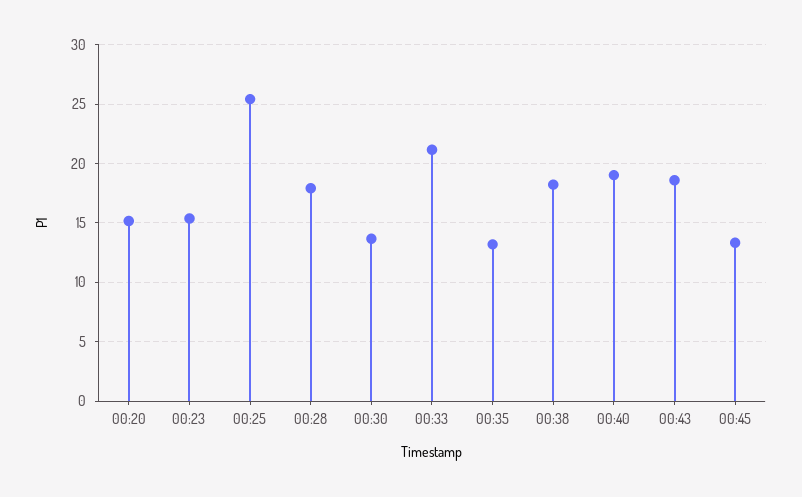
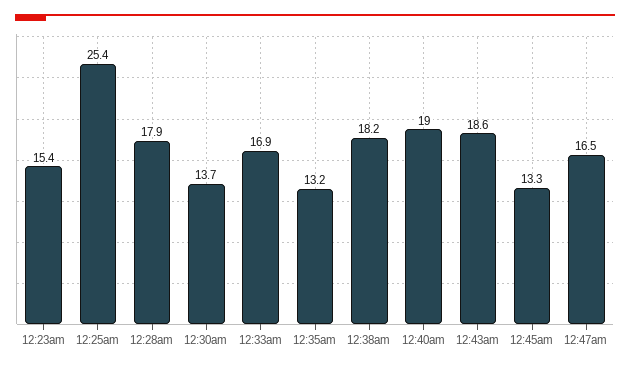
00:20: 15 -> none
00:33: 21 -> 16.9
12:47am: none -> 16.5

